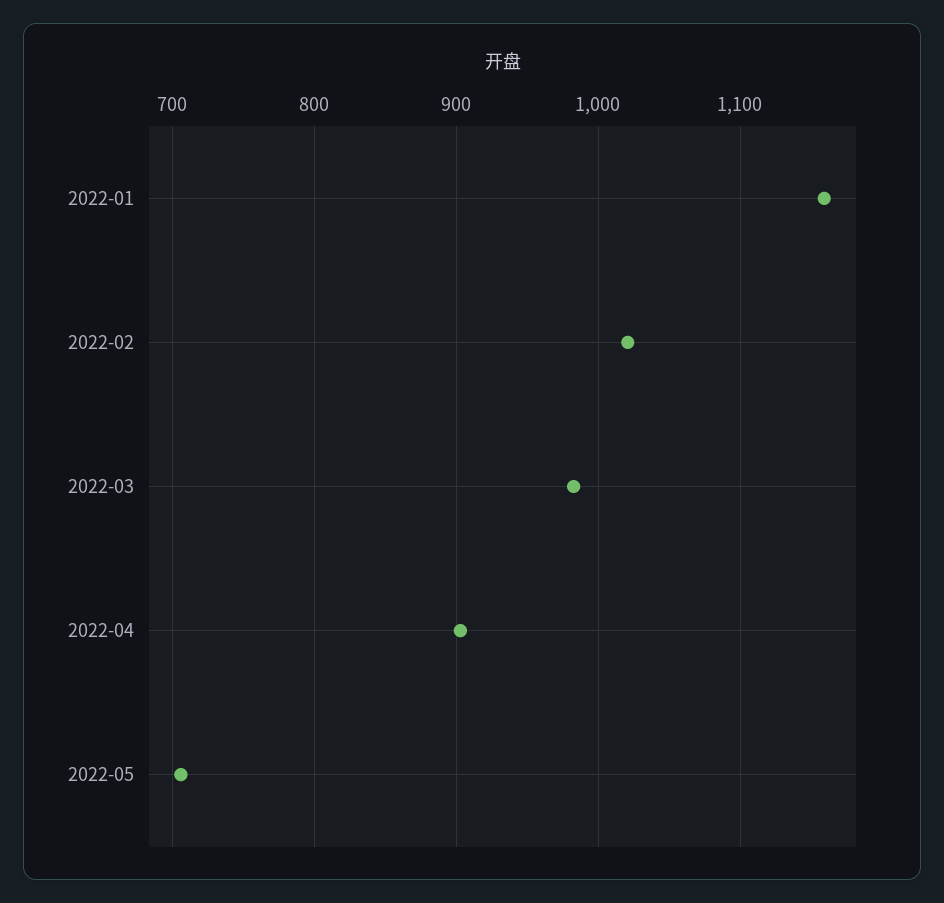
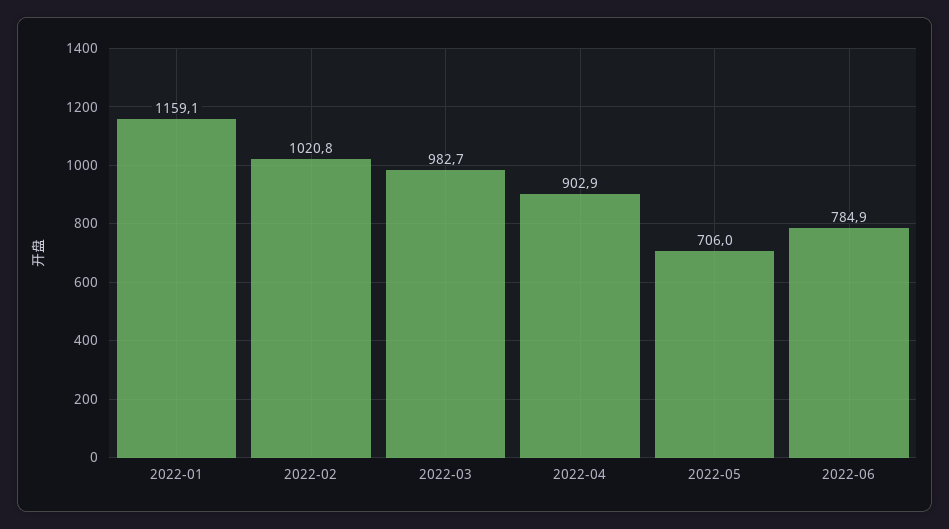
2022-06: none -> 784.9

